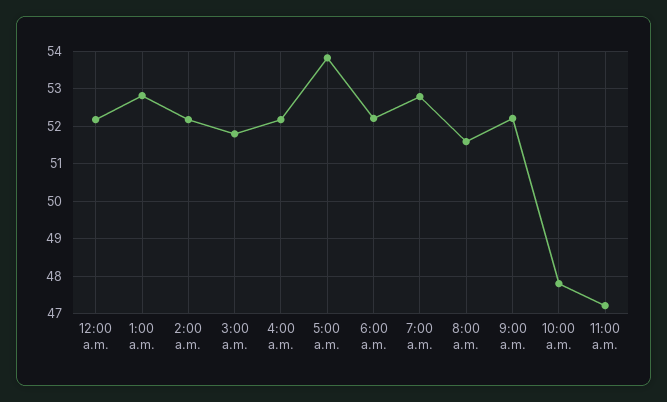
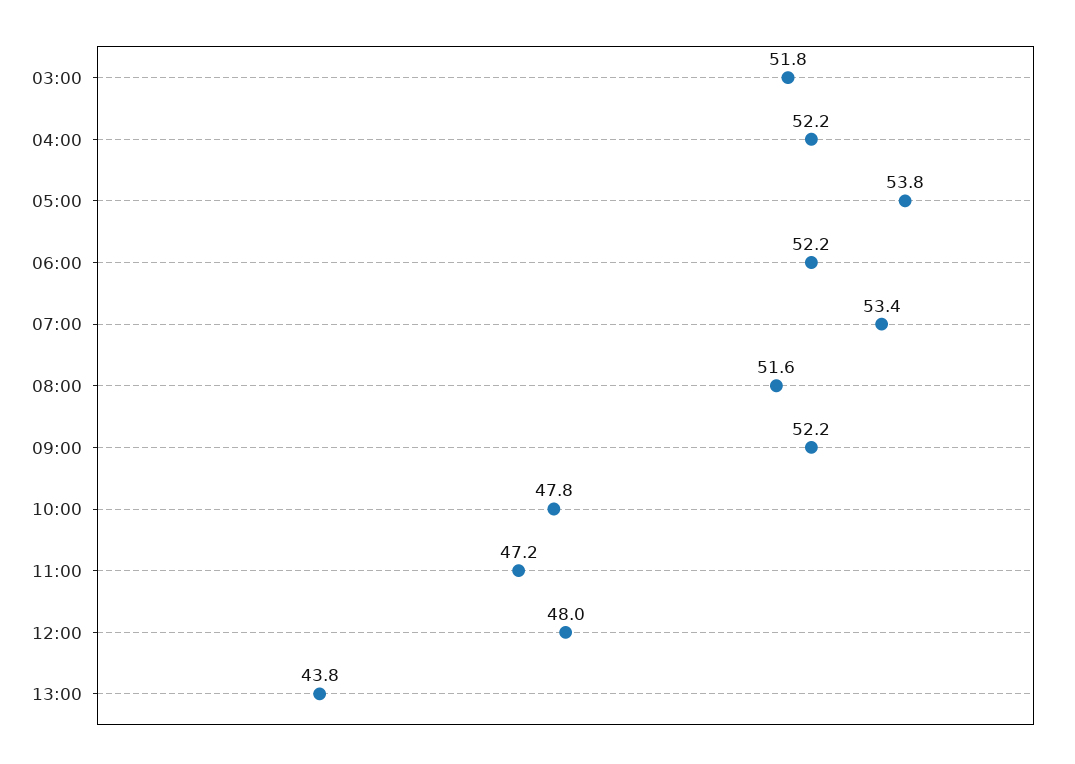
12:00 a.m.: 52.2 -> none
1:00 a.m.: 52.8 -> none
2:00 a.m.: 52.2 -> none
7:00 a.m.: 52.8 -> 53.4
12:00: none -> 48
13:00: none -> 43.8

